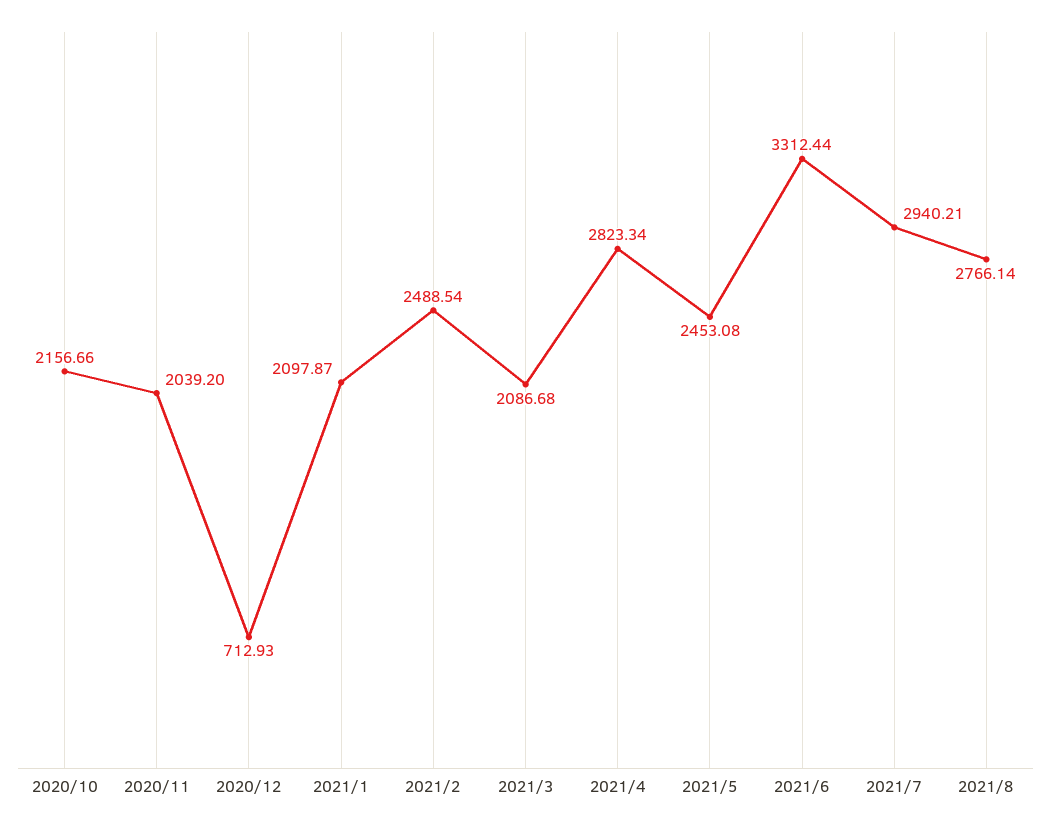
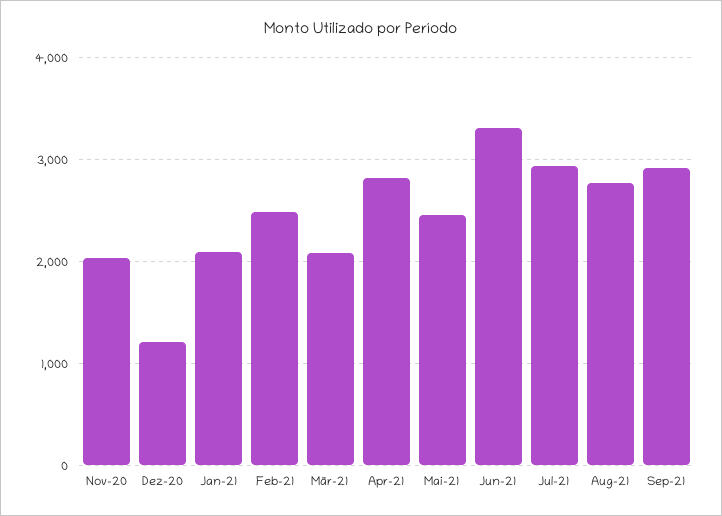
2020/10: 2156.66 -> none
2020/12: 712.93 -> 1200
Sep-21: none -> 2900

